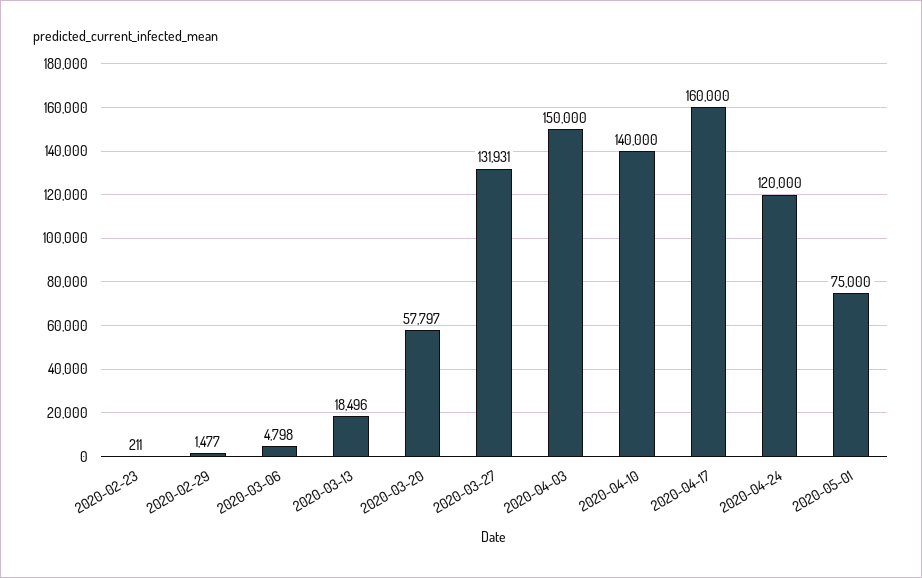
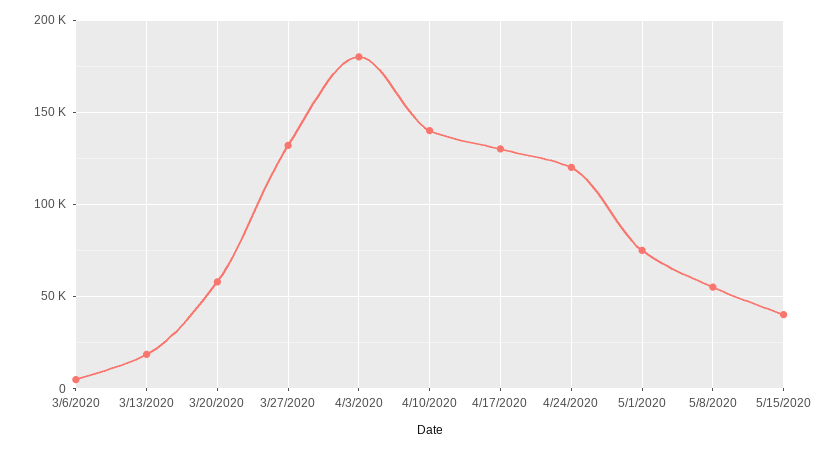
2020-02-23: 211 -> none
2020-02-29: 1477 -> none
2020-04-03: 150000 -> 180000
2020-04-17: 160000 -> 130000
5/8/2020: none -> 55000
5/15/2020: none -> 40000

